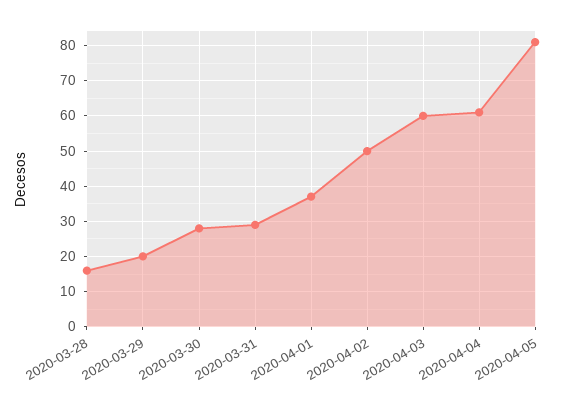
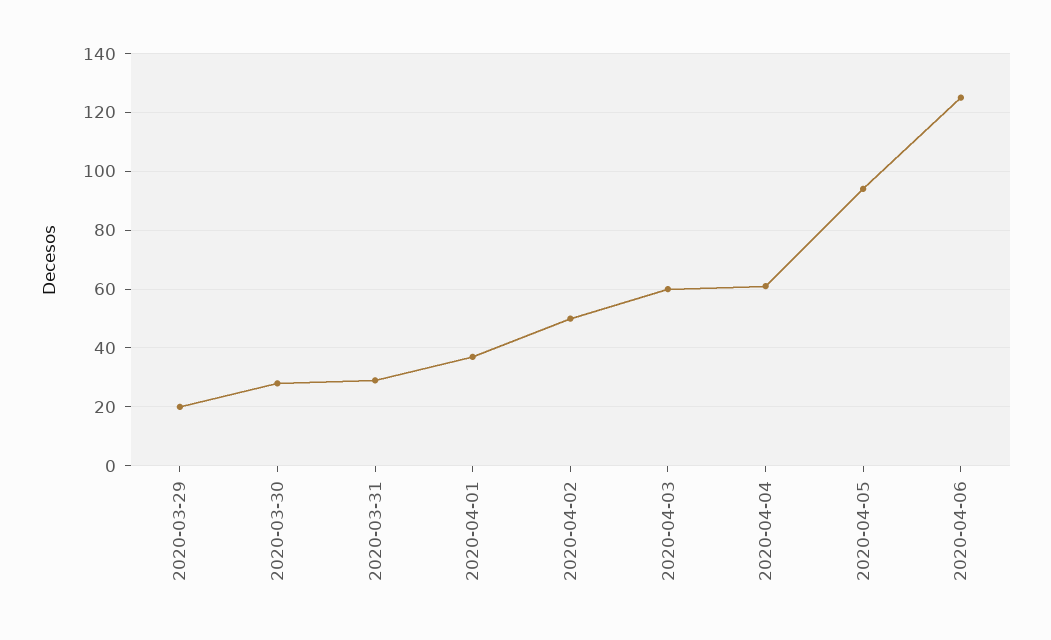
2020-03-28: 15 -> none
2020-04-05: 80 -> 95
2020-04-06: none -> 125

